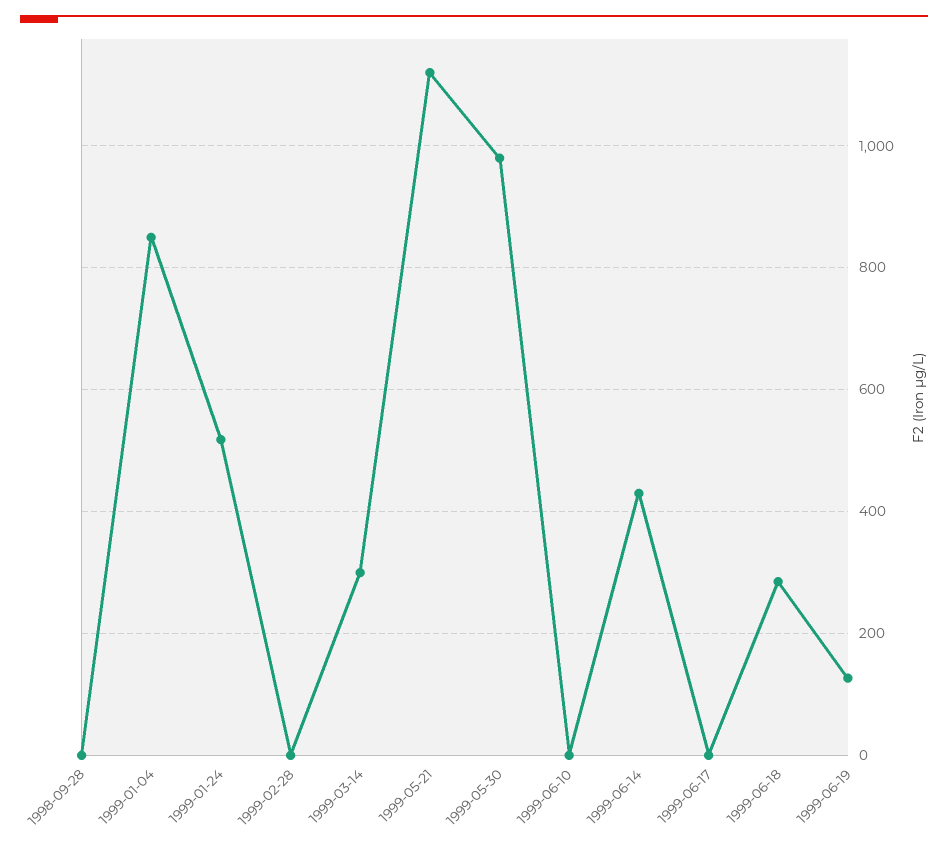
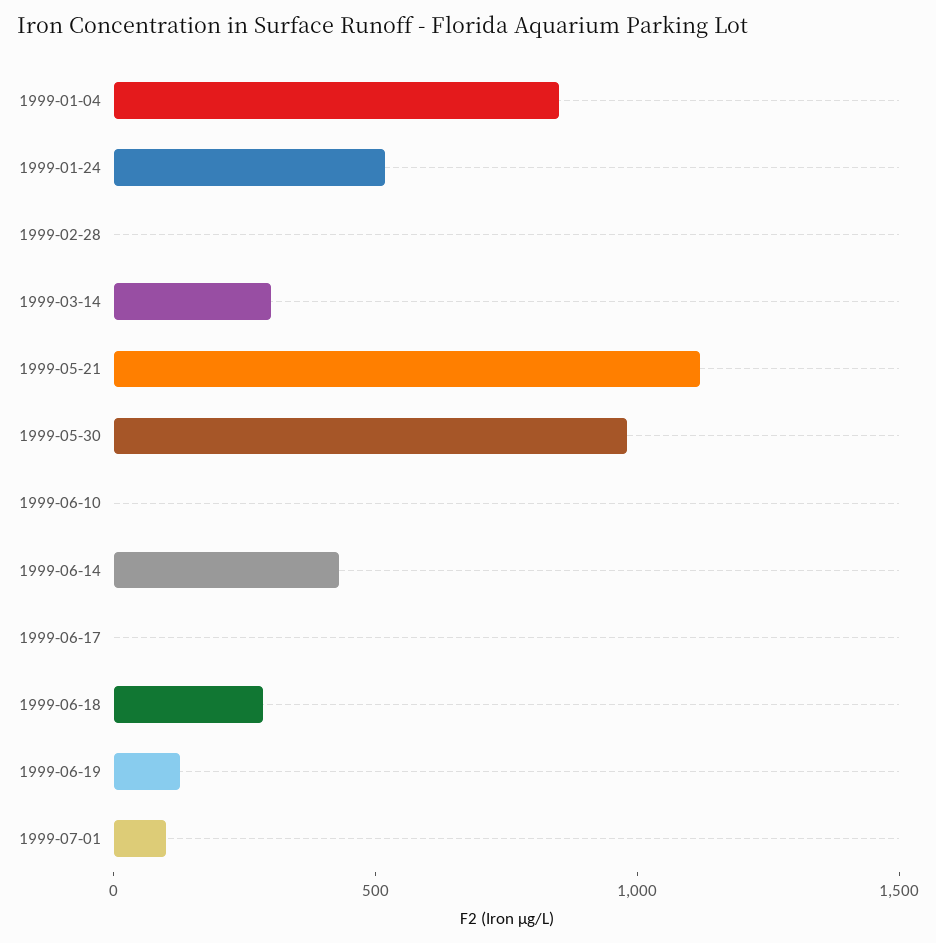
1998-09-28: 0 -> none
1999-07-01: none -> 100

